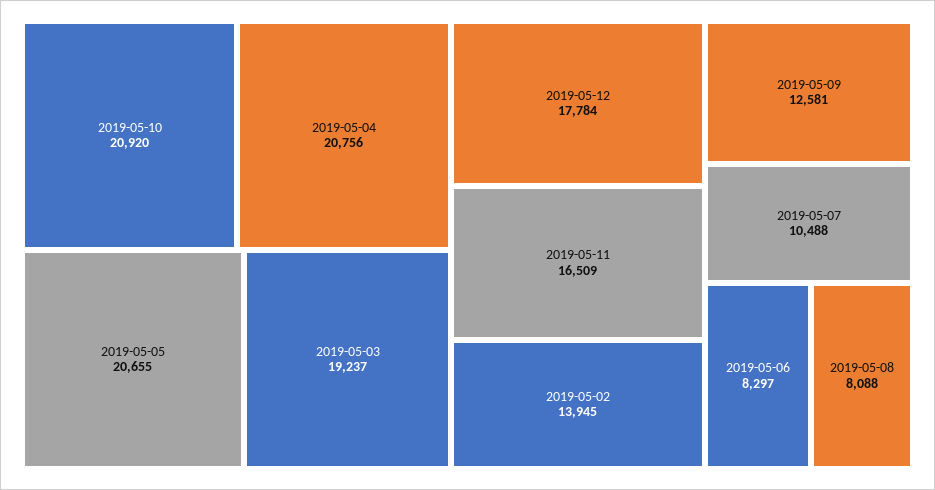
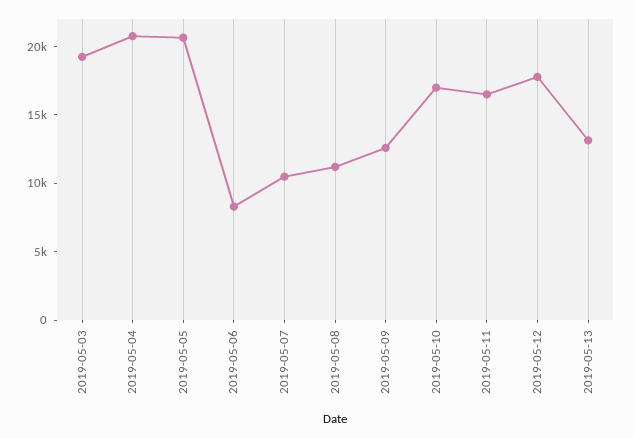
2019-05-10: 20920 -> 17000
2019-05-02: 13945 -> none
2019-05-08: 8088 -> 11000
2019-05-13: none -> 13000

